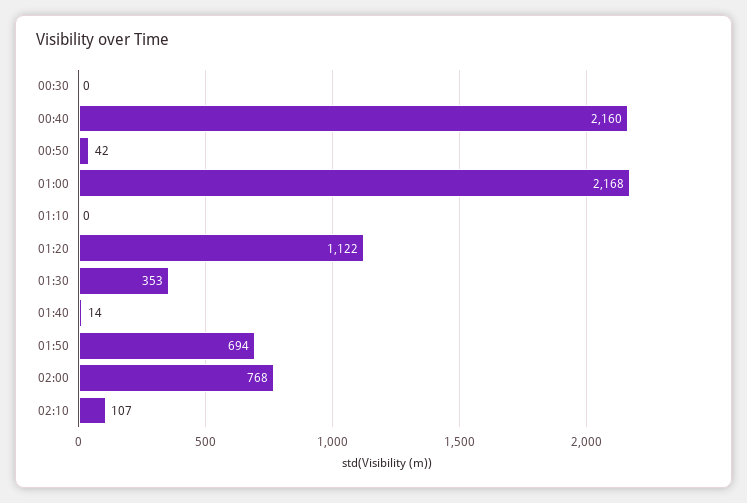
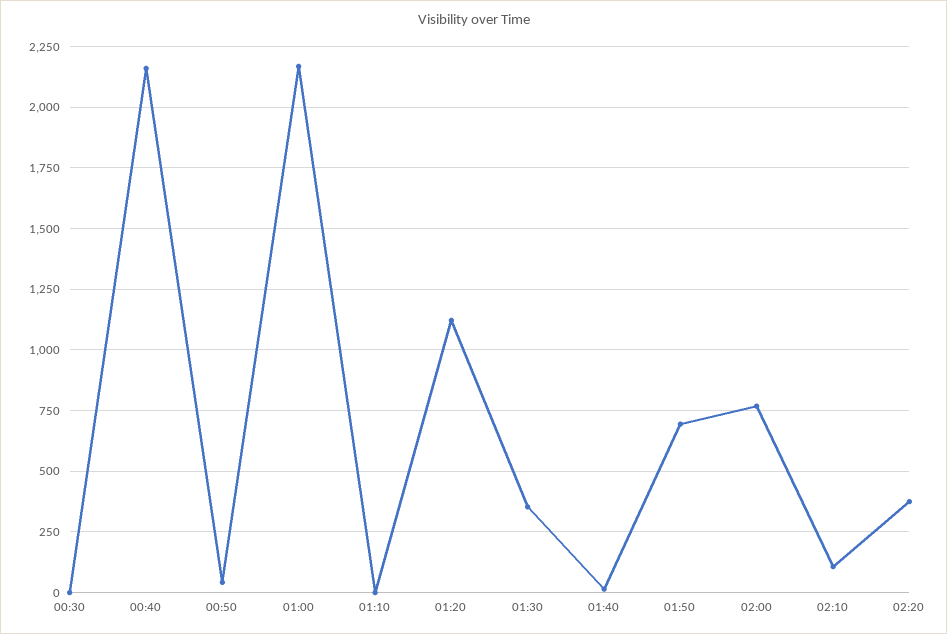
02:20: none -> 375

